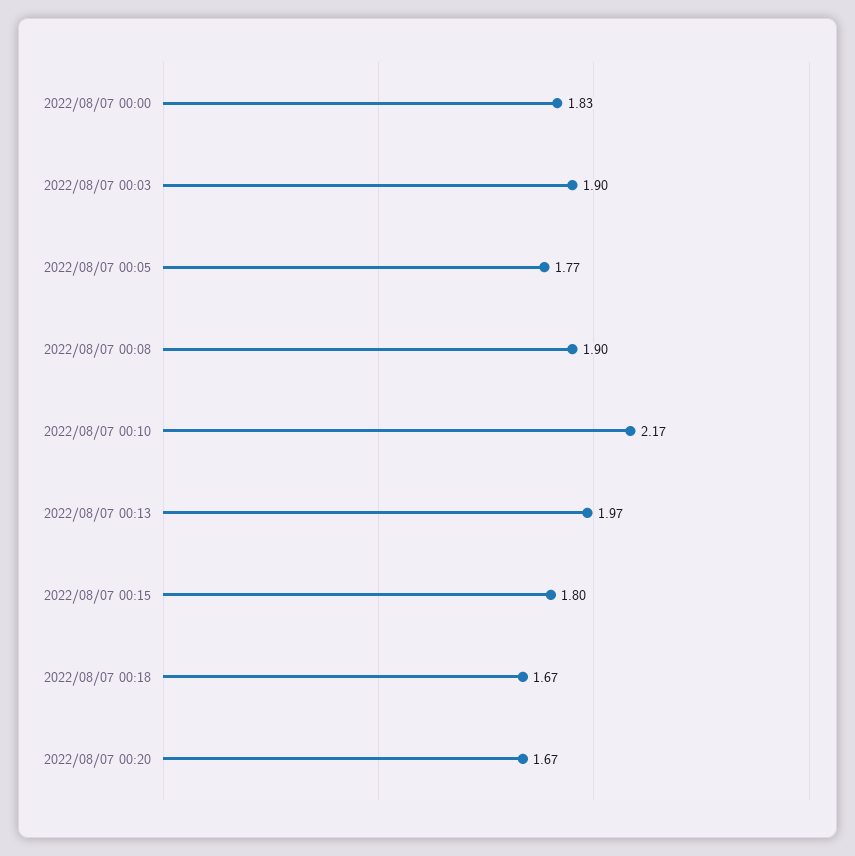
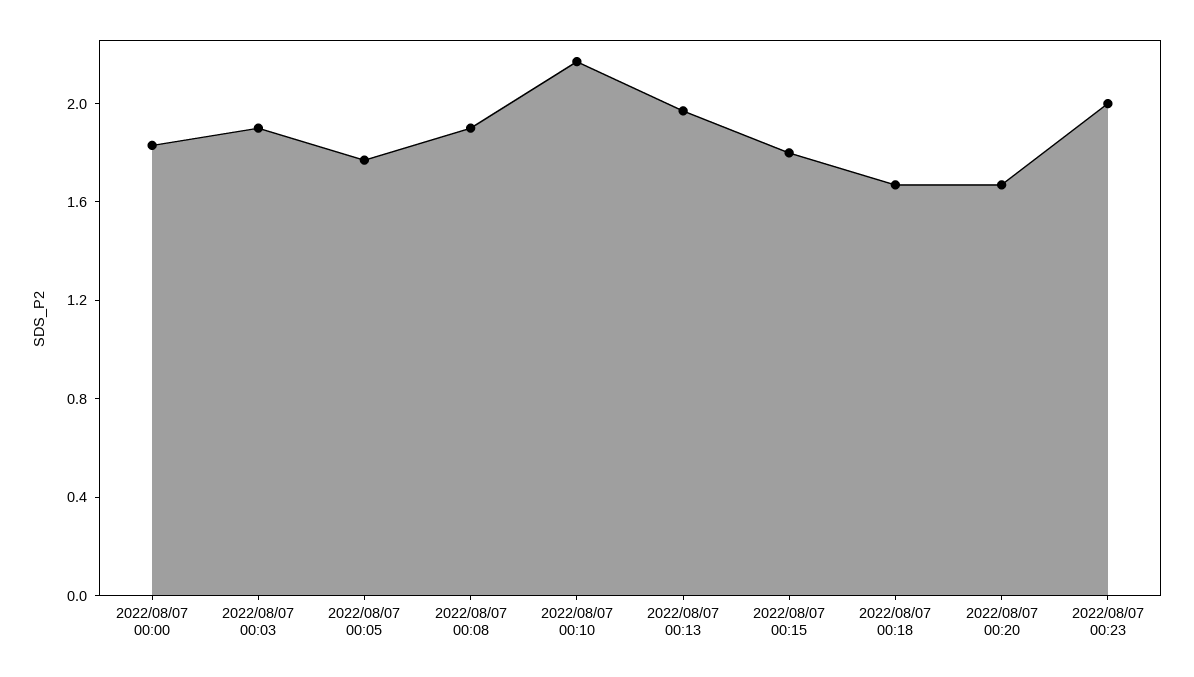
2022/08/07 00:23: none -> 2

